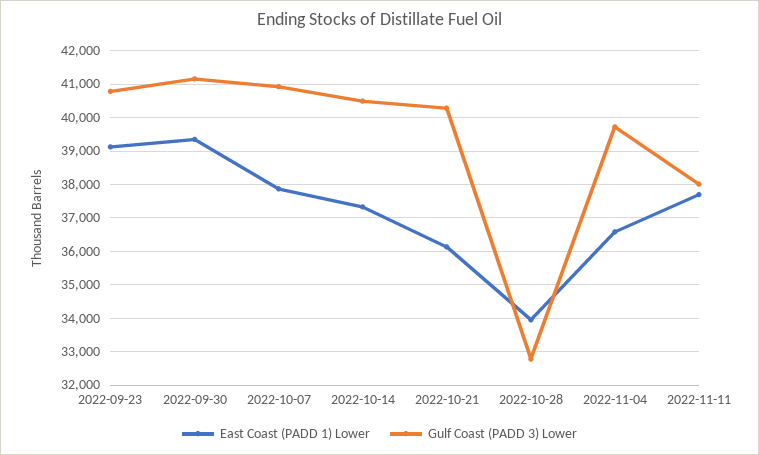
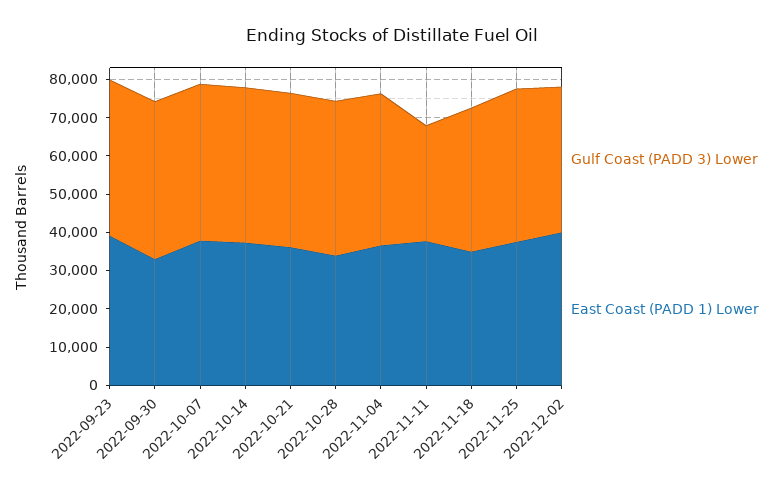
East Coast (PADD 1) Lower, 2022-09-30: 39400 -> 32500
Gulf Coast (PADD 3) Lower, 2022-10-28: 32800 -> 40000
Gulf Coast (PADD 3) Lower, 2022-11-11: 38000 -> 30000
Gulf Coast (PADD 3) Lower, 2022-11-18: none -> 37500
East Coast (PADD 1) Lower, 2022-11-18: none -> 35000
Gulf Coast (PADD 3) Lower, 2022-11-25: none -> 40000
East Coast (PADD 1) Lower, 2022-11-25: none -> 37500
Gulf Coast (PADD 3) Lower, 2022-12-02: none -> 37500
East Coast (PADD 1) Lower, 2022-12-02: none -> 40000

